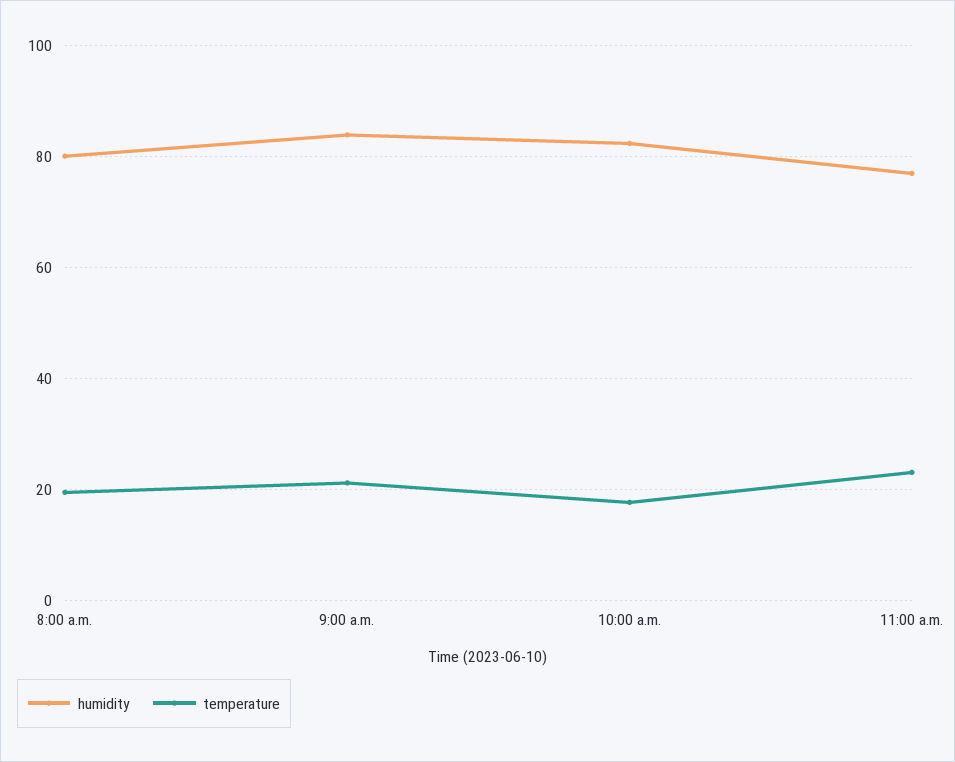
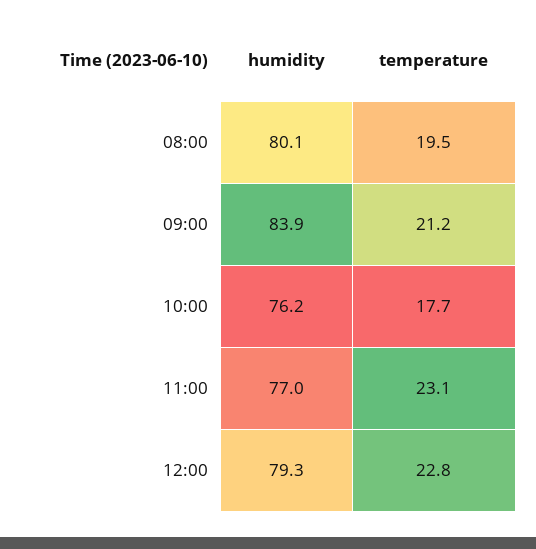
humidity, 10:00 a.m.: 82 -> 76.2
humidity, 12:00: none -> 79.3
temperature, 12:00: none -> 22.8

